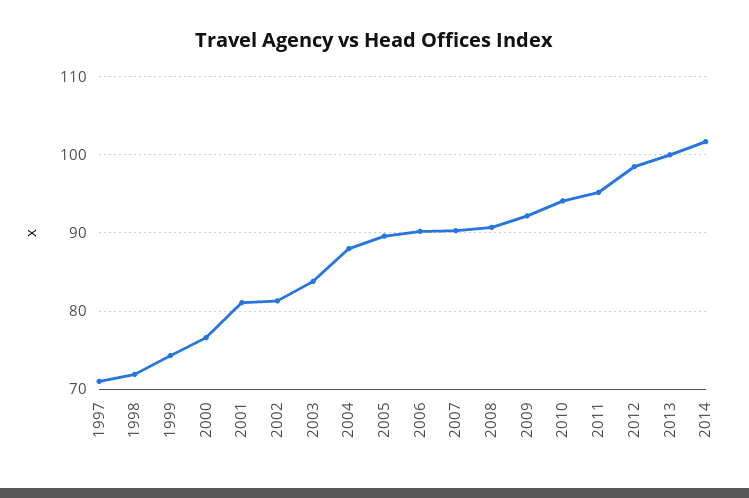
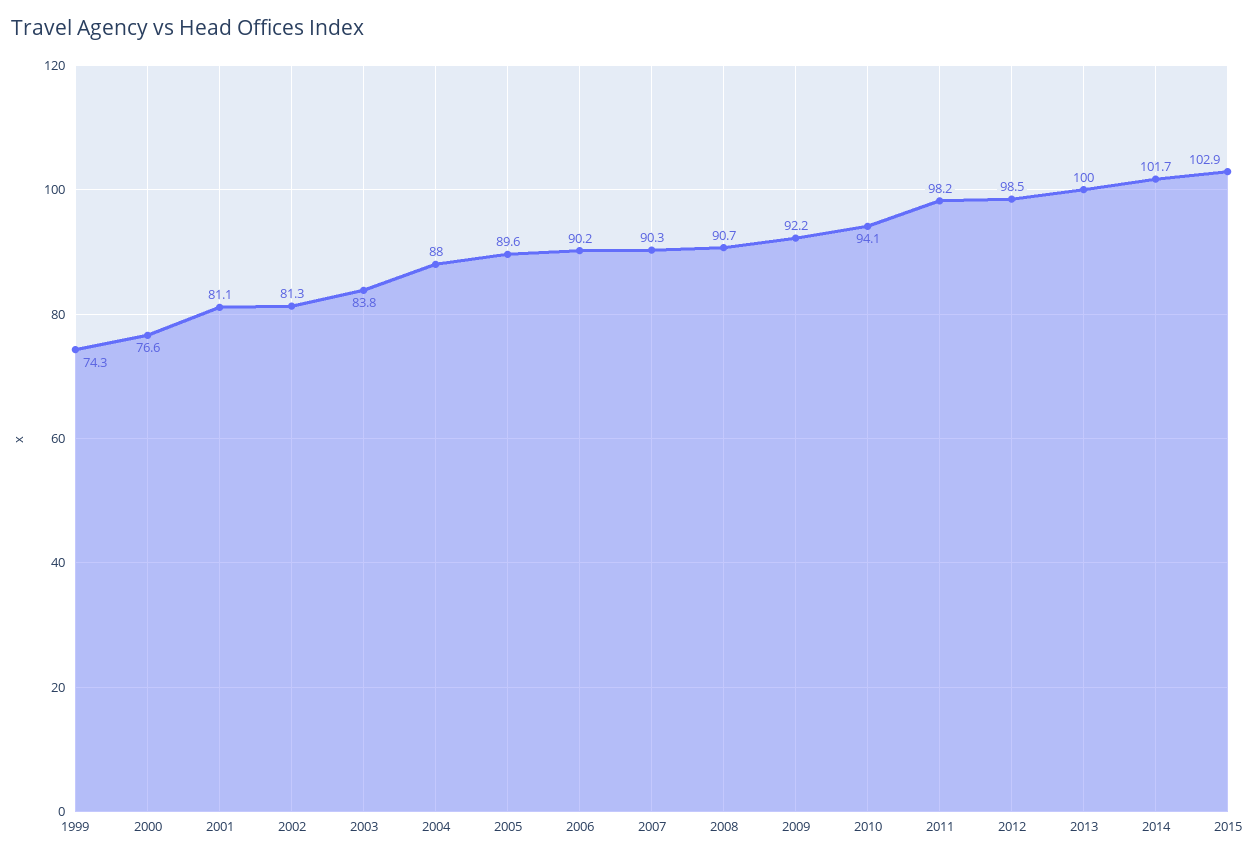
1997: 71 -> none
1998: 72 -> none
2011: 95 -> 98.2
2015: none -> 102.9

